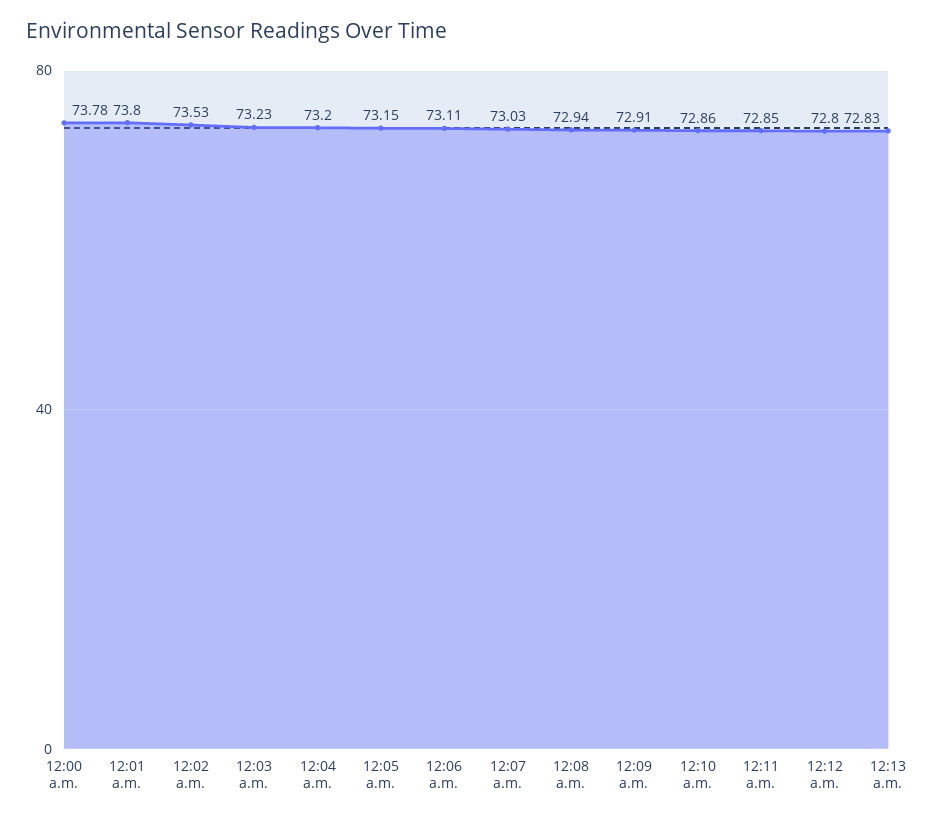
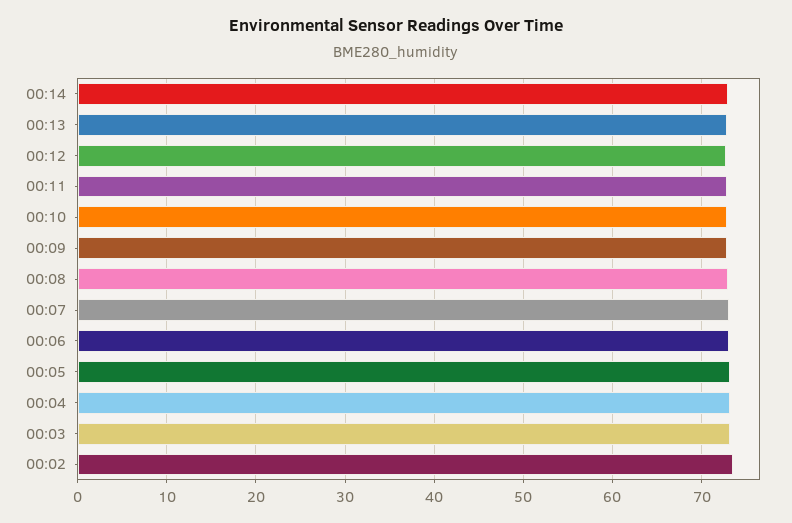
12:00 a.m.: 73.78 -> none
12:01 a.m.: 73.8 -> none
00:14: none -> 73

